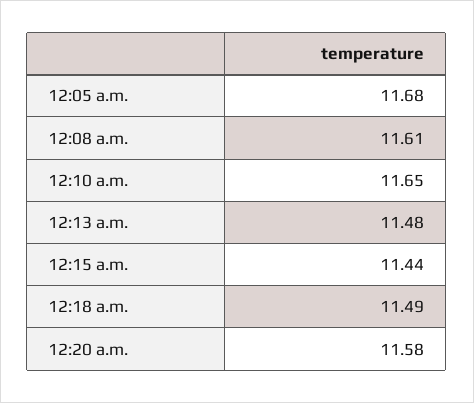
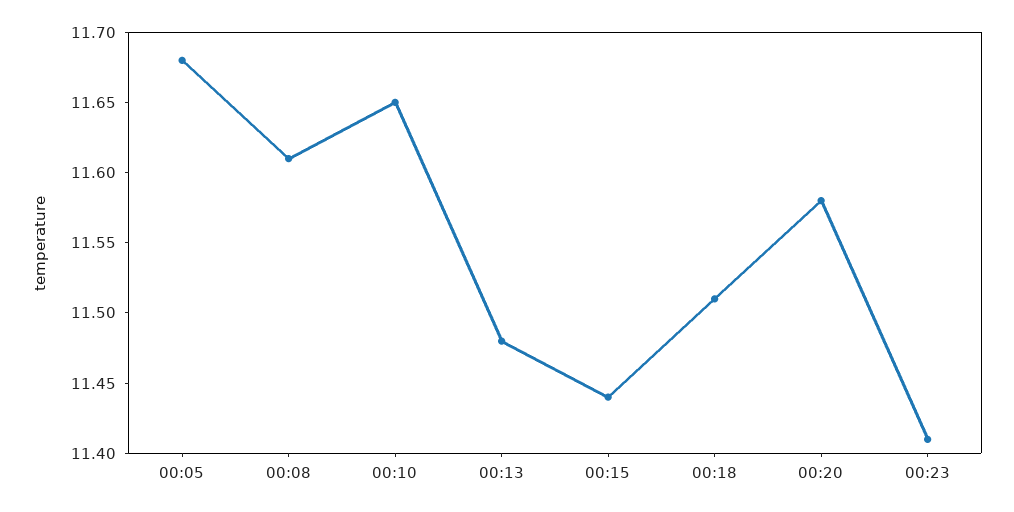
12:18 a.m.: 11.49 -> 11.51
00:23: none -> 11.41

